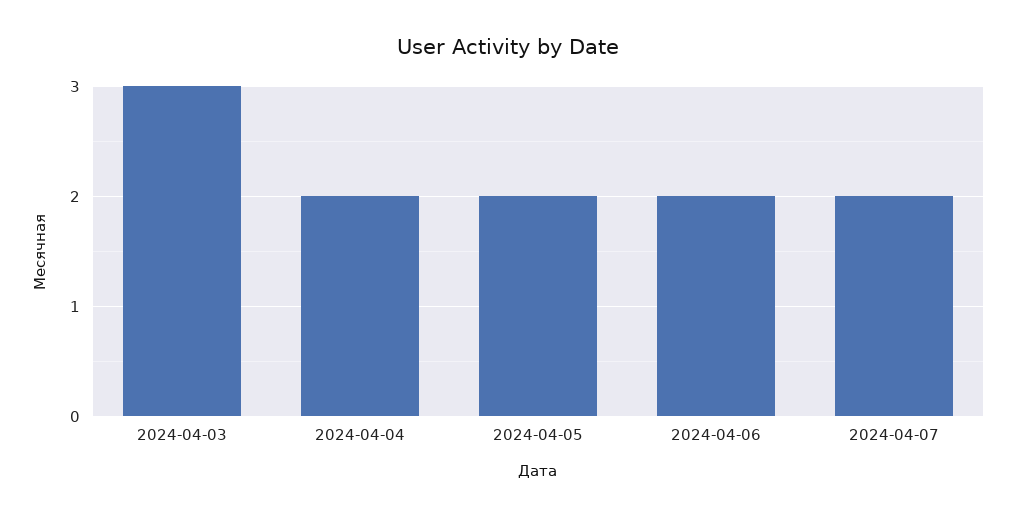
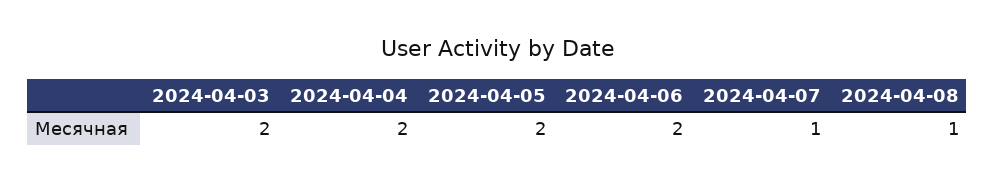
2024-04-03: 3 -> 2
2024-04-07: 2 -> 1
2024-04-08: none -> 1

